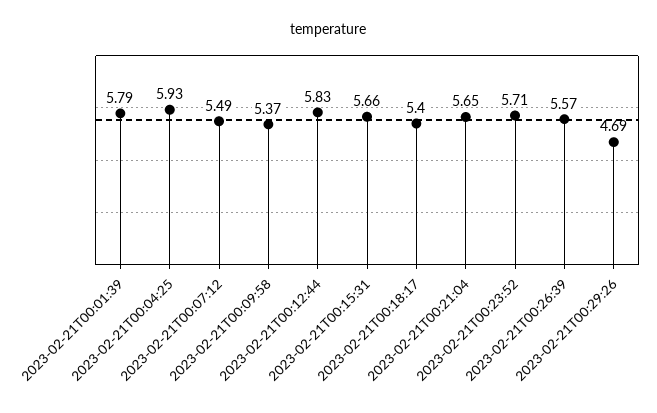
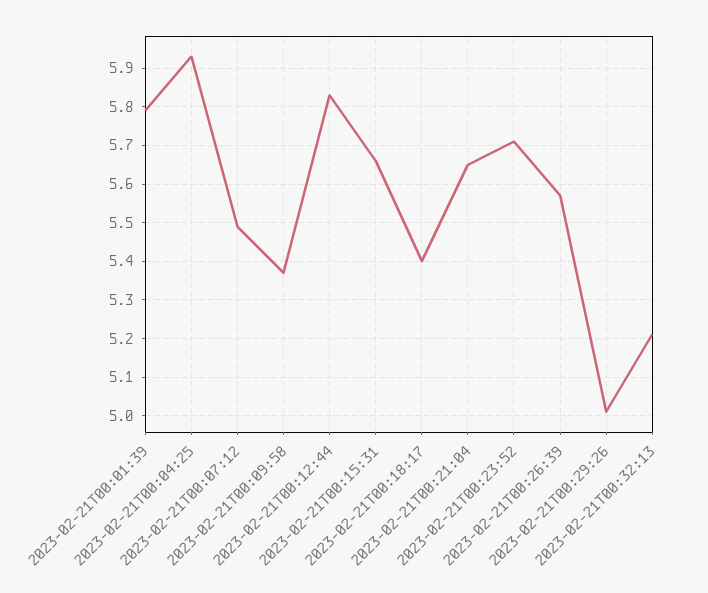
2023-02-21T00:29:26: 4.69 -> 5
2023-02-21T00:32:13: none -> 5.2

